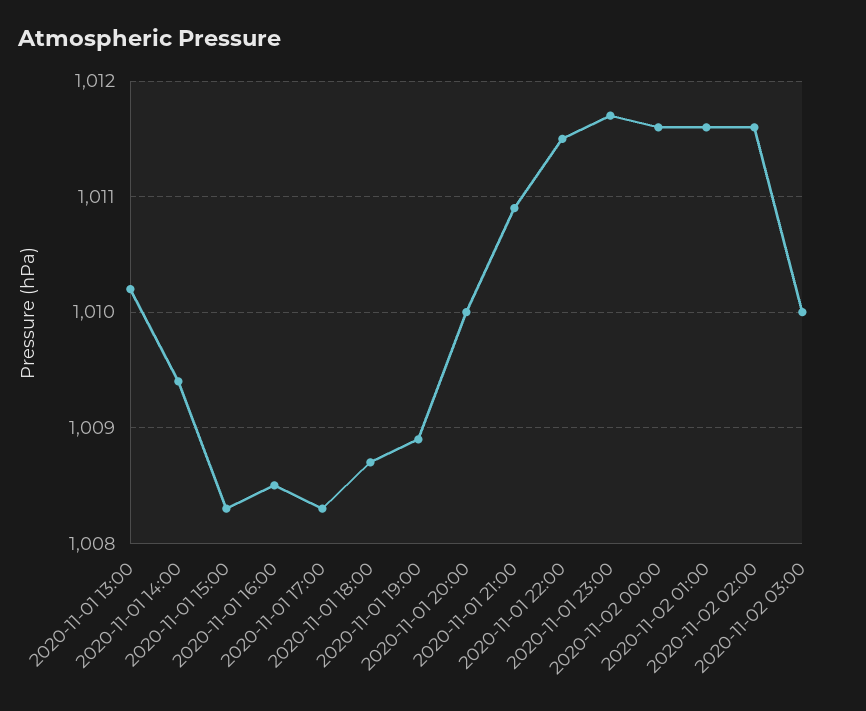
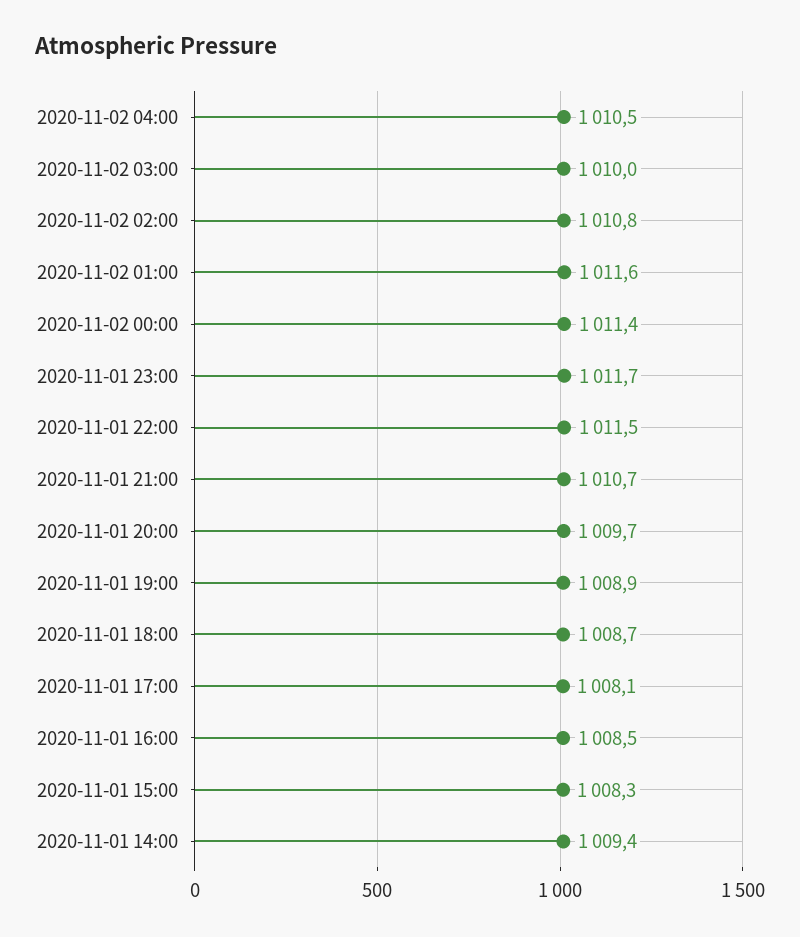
2020-11-01 13:00: 1010.2 -> none
2020-11-01 17:00: 1008.3 -> 1008.1
2020-11-01 20:00: 1010 -> 1009.7
2020-11-01 21:00: 1010.9 -> 1010.7
2020-11-02 00:00: 1011.6 -> 1011.4
2020-11-02 02:00: 1011.6 -> 1010.8
2020-11-02 04:00: none -> 1010.5

